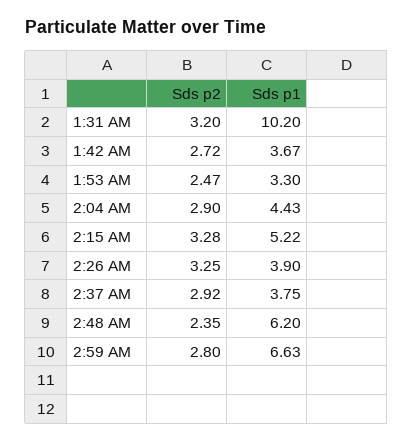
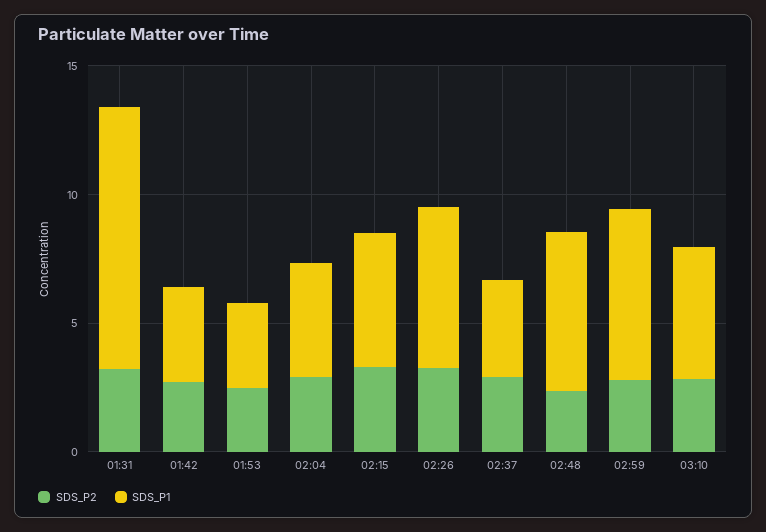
Sds p1, 2:26 AM: 3.9 -> 6
Sds p2, 03:10: none -> 3
Sds p1, 03:10: none -> 5

